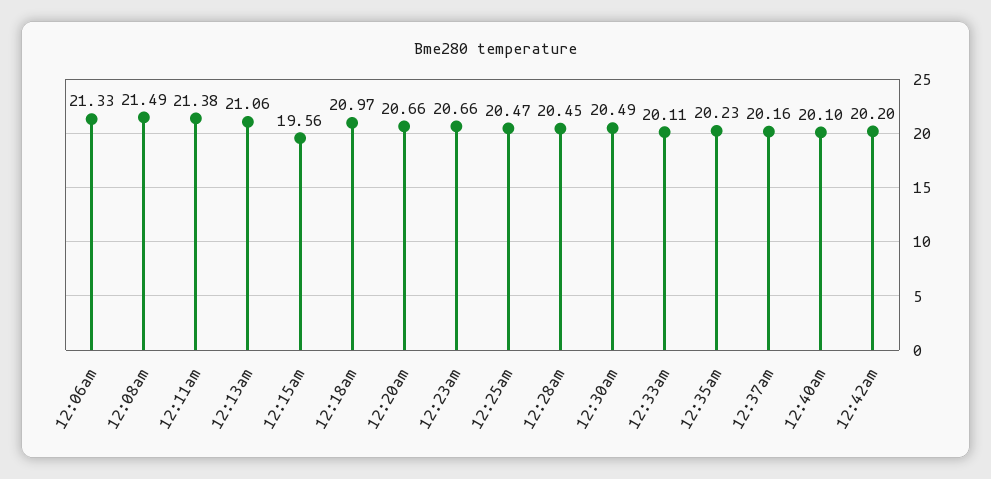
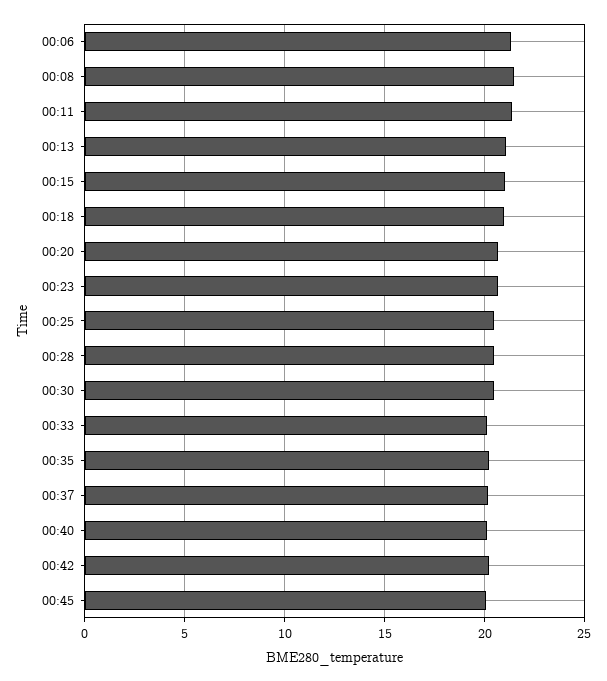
12:15am: 19.56 -> 21
00:45: none -> 20

